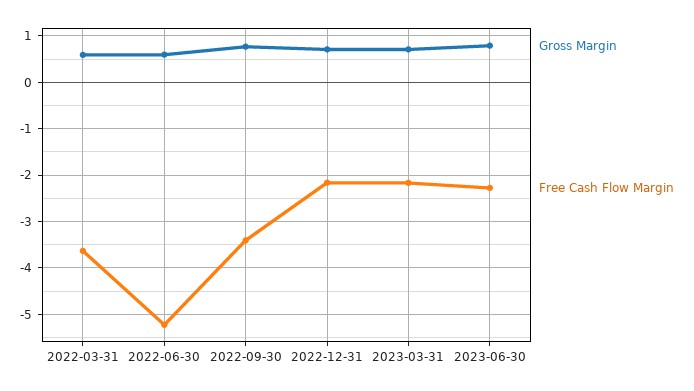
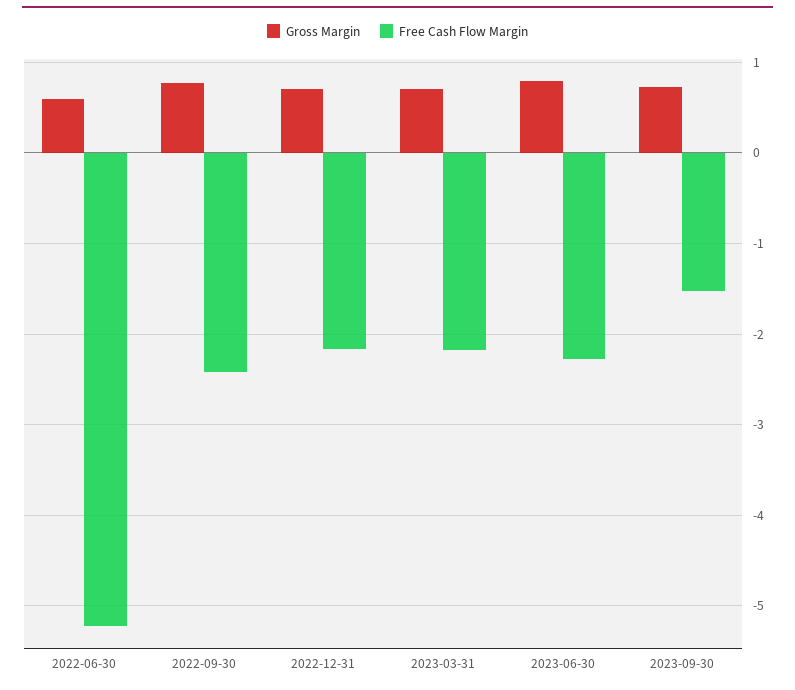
Gross Margin, 2022-03-31: 0.6 -> none
Free Cash Flow Margin, 2022-03-31: -3.6 -> none
Free Cash Flow Margin, 2022-09-30: -3.4 -> -2.4
Gross Margin, 2023-09-30: none -> 0.7
Free Cash Flow Margin, 2023-09-30: none -> -1.5

